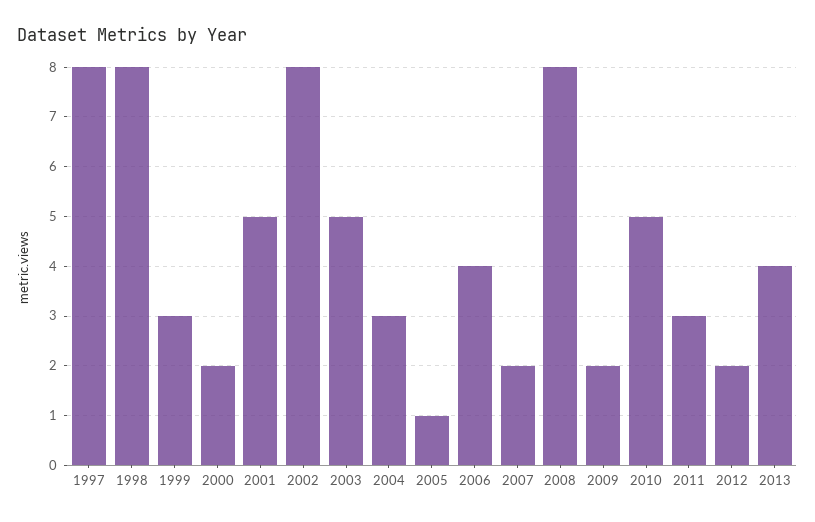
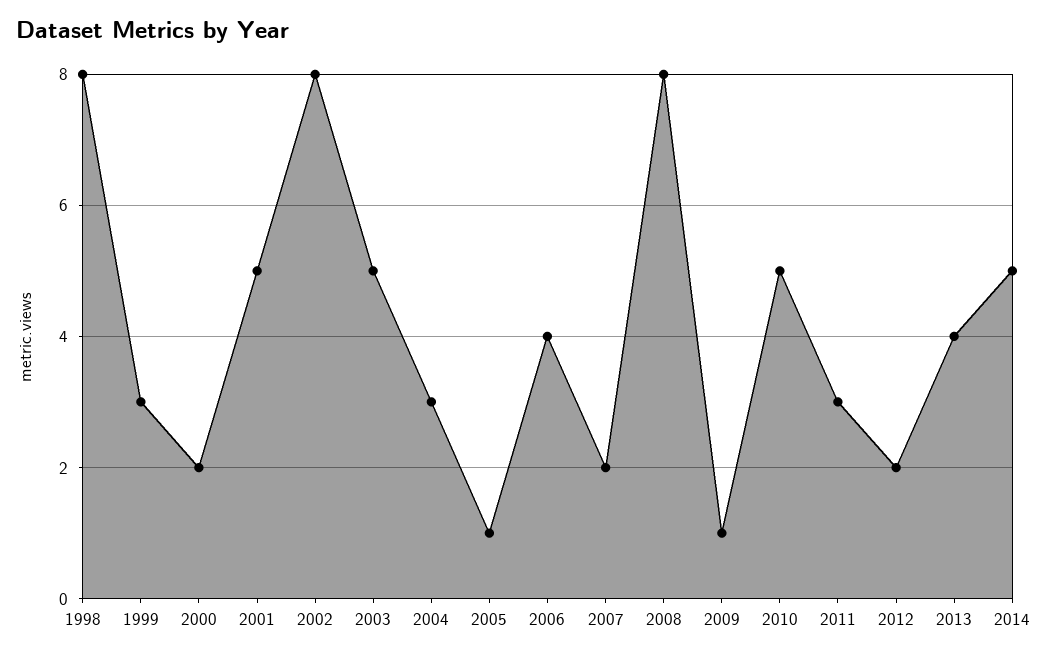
1997: 8 -> none
2009: 2 -> 1
2014: none -> 5

